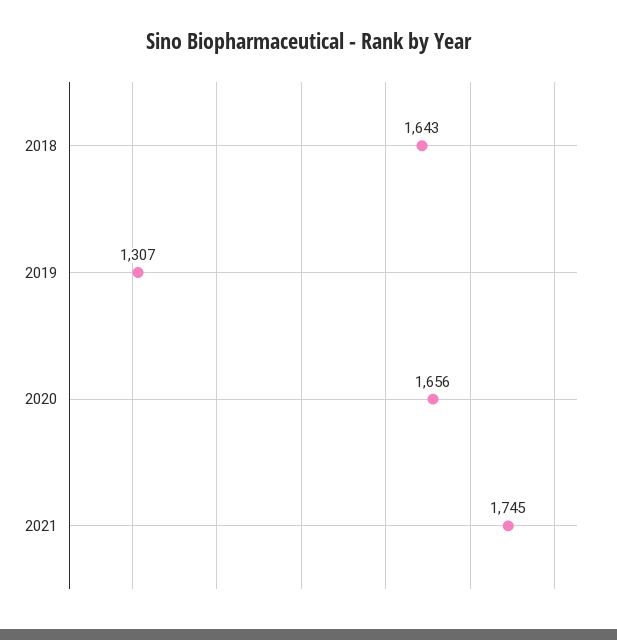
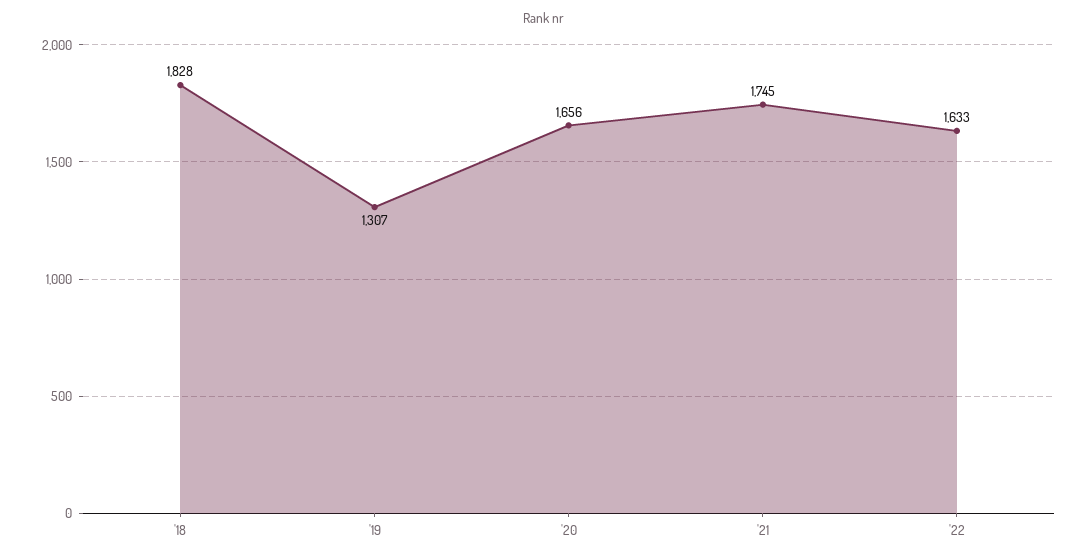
2018: 1643 -> 1828
'22: none -> 1633

